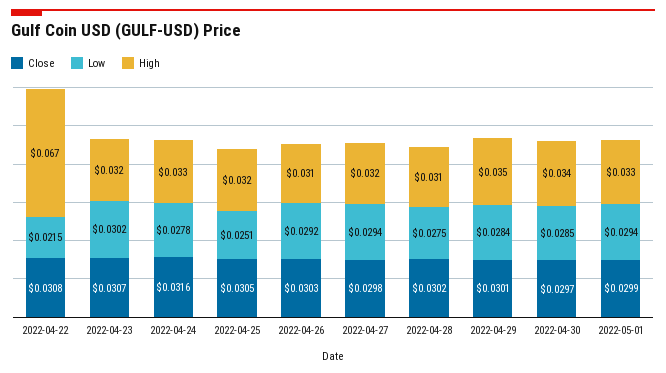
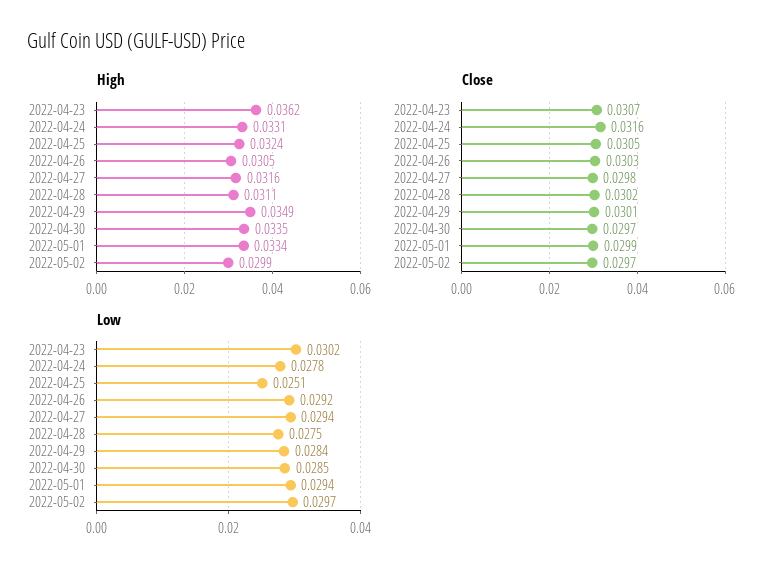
Close, 2022-04-22: 0.0308 -> none
Low, 2022-04-22: 0.0215 -> none
High, 2022-04-22: 0.067 -> none
High, 2022-04-23: 0.032 -> 0.0362
High, 2022-05-02: none -> 0.0299
Close, 2022-05-02: none -> 0.0297
Low, 2022-05-02: none -> 0.0297

